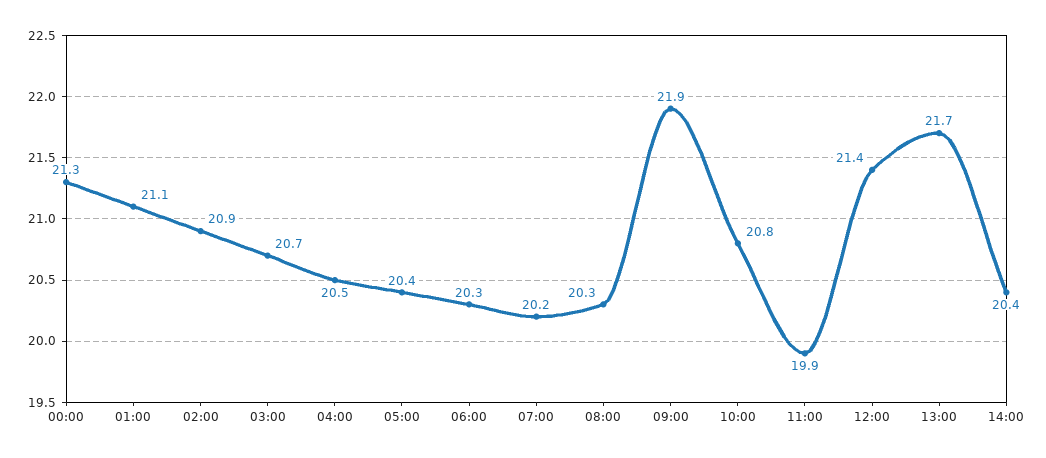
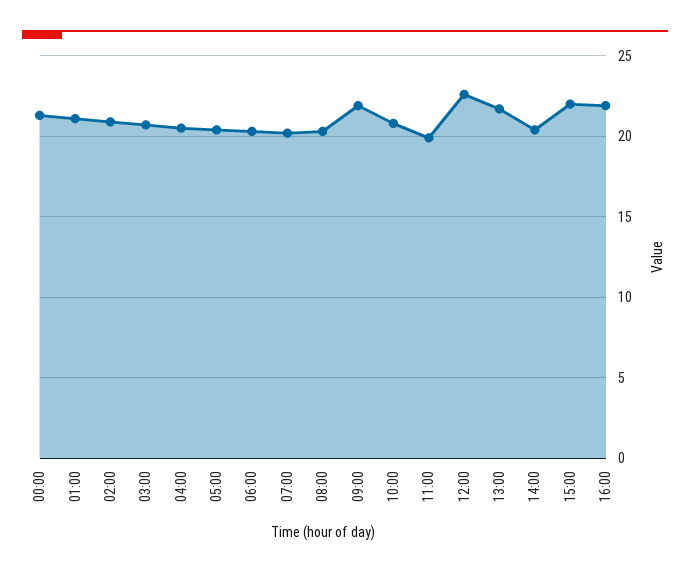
12:00: 21.4 -> 22.5
15:00: none -> 22
16:00: none -> 22

